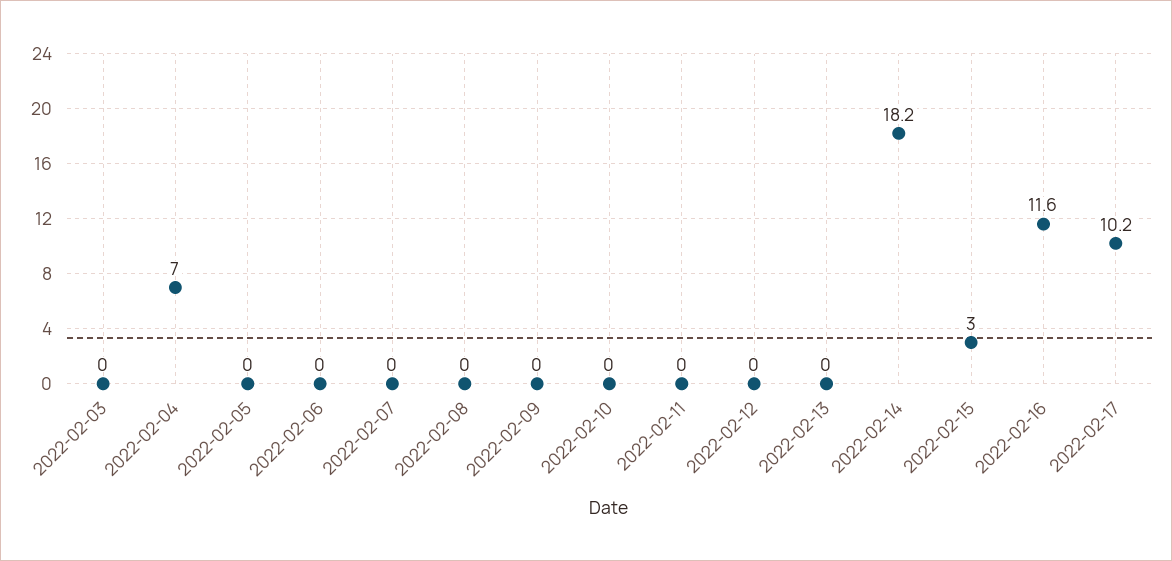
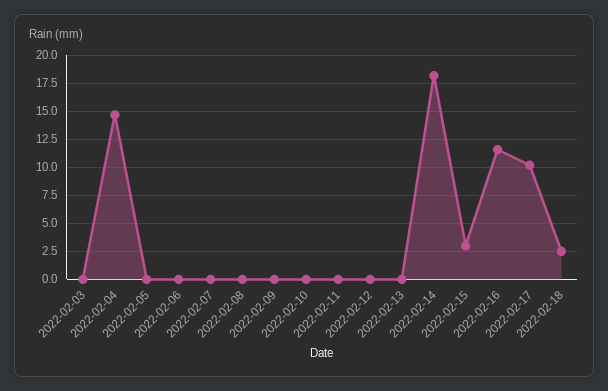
2022-02-04: 7 -> 15
2022-02-18: none -> 2.5

